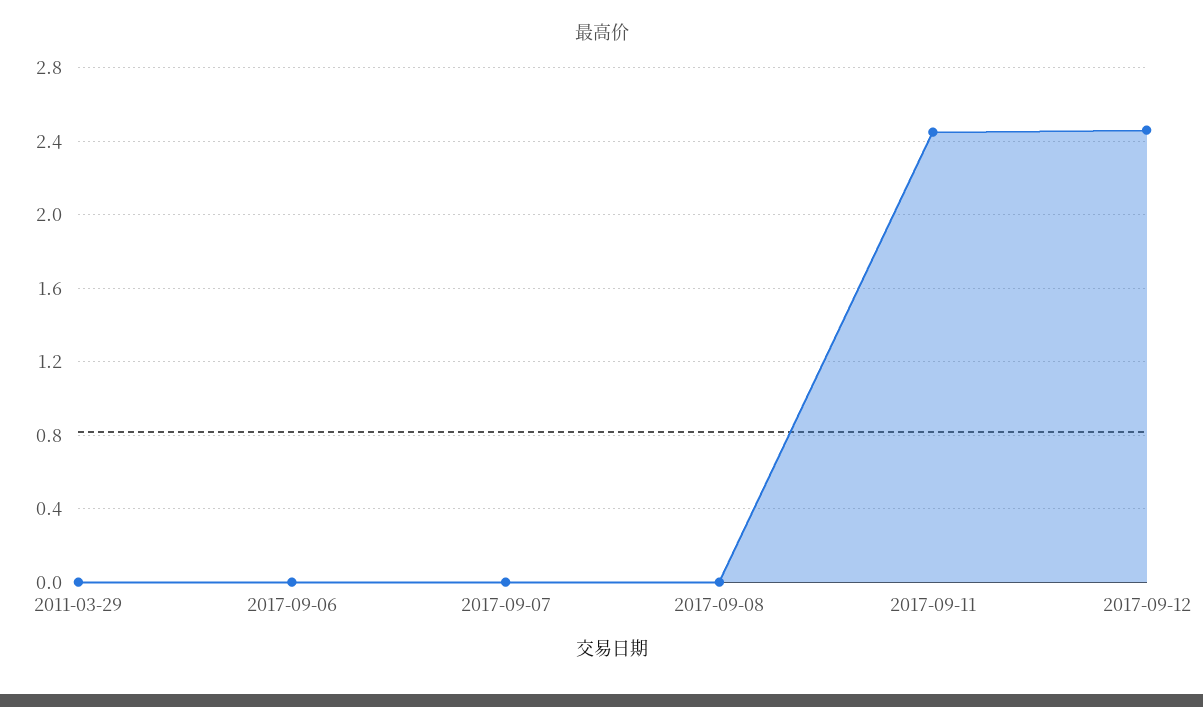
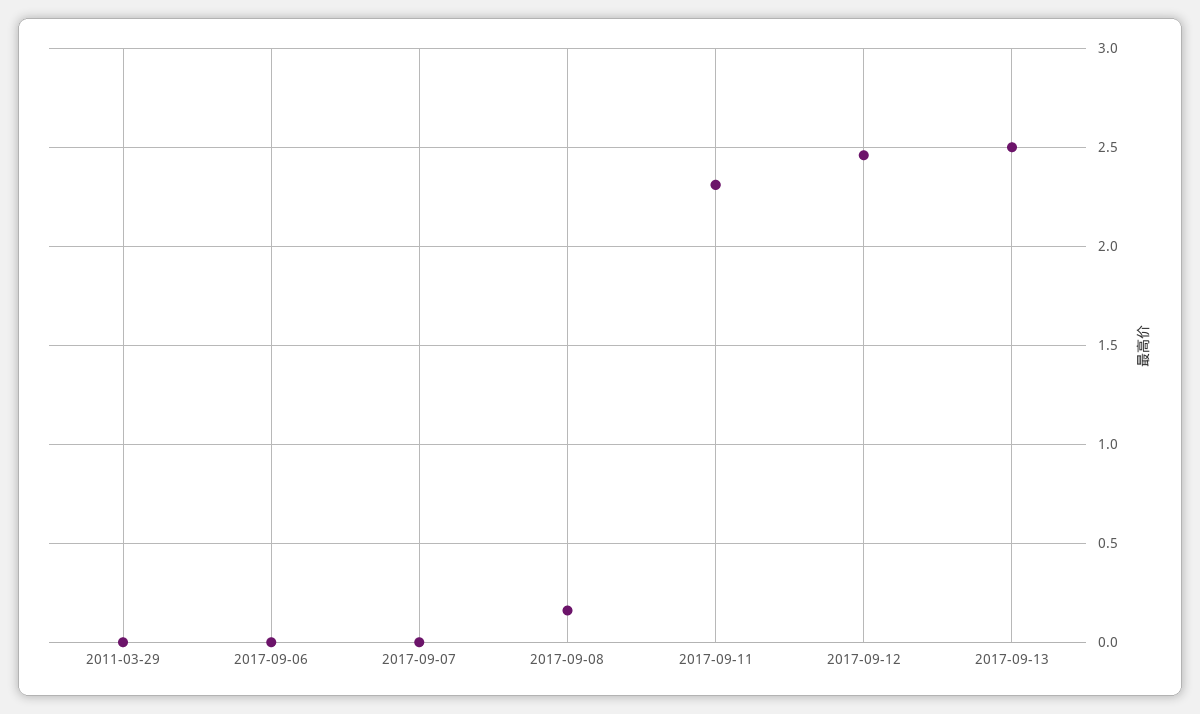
2017-09-08: 0 -> 0.15
2017-09-11: 2.45 -> 2.3
2017-09-13: none -> 2.5

